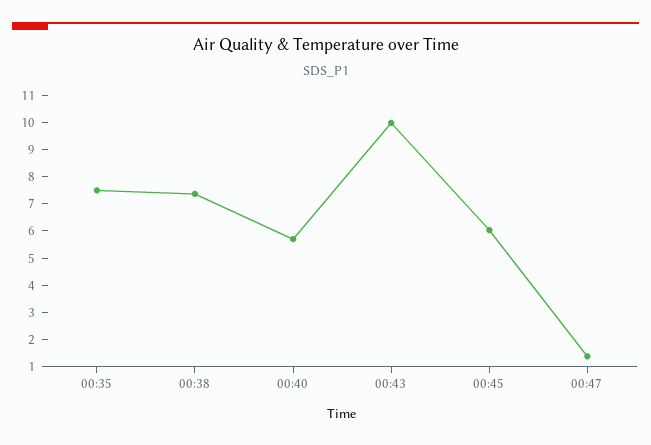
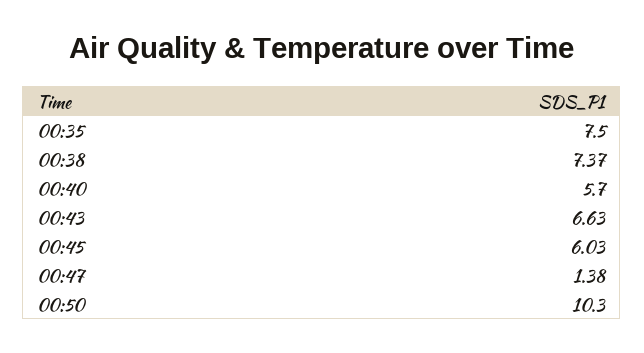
00:43: 10 -> 6.63
00:50: none -> 10.3

